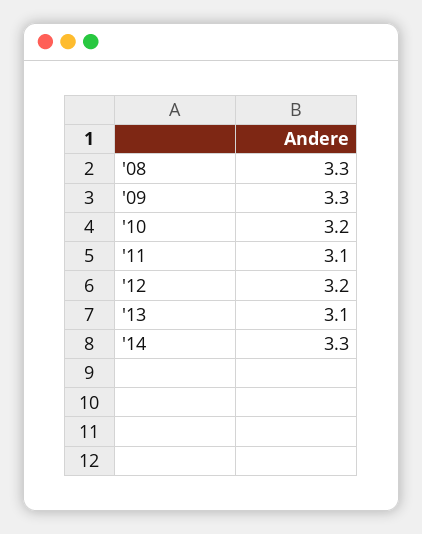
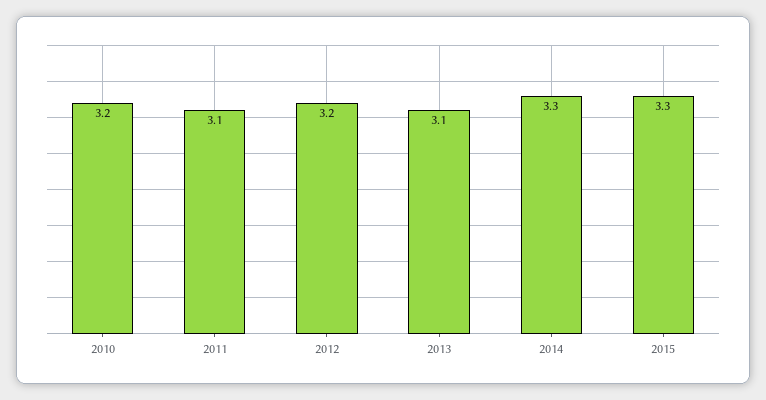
'08: 3.3 -> none
'09: 3.3 -> none
2015: none -> 3.3

